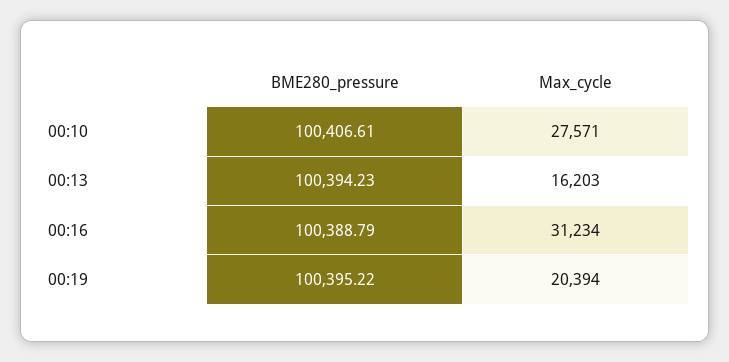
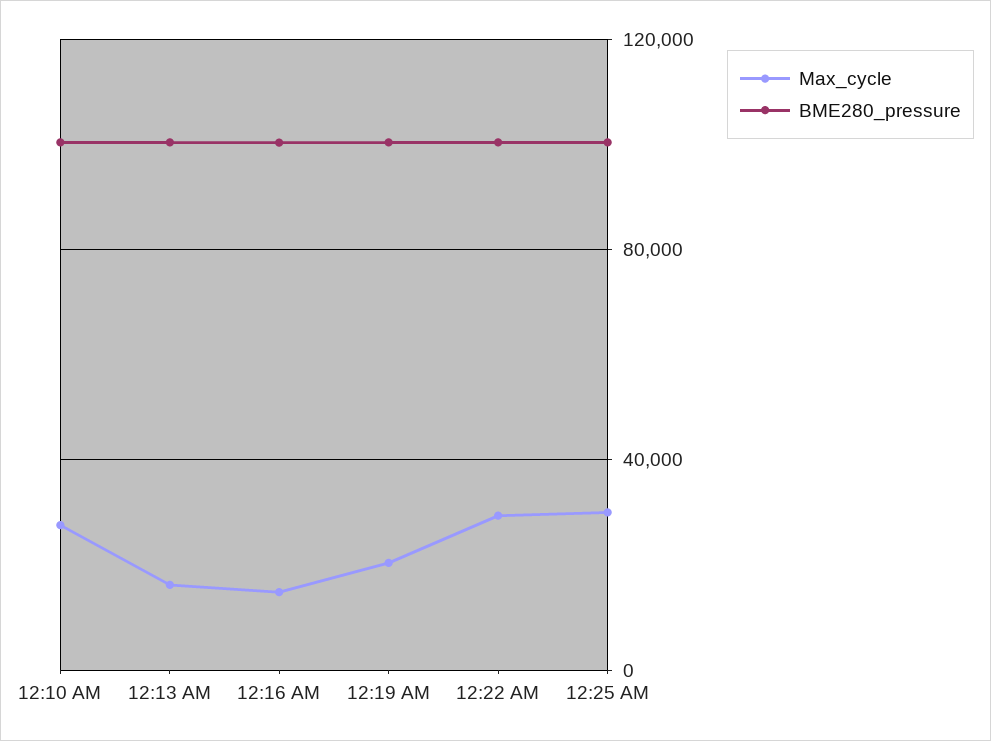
Max_cycle, 00:16: 31234 -> 15000
Max_cycle, 12:22 AM: none -> 30000
BME280_pressure, 12:22 AM: none -> 100000
Max_cycle, 12:25 AM: none -> 30000
BME280_pressure, 12:25 AM: none -> 100000

